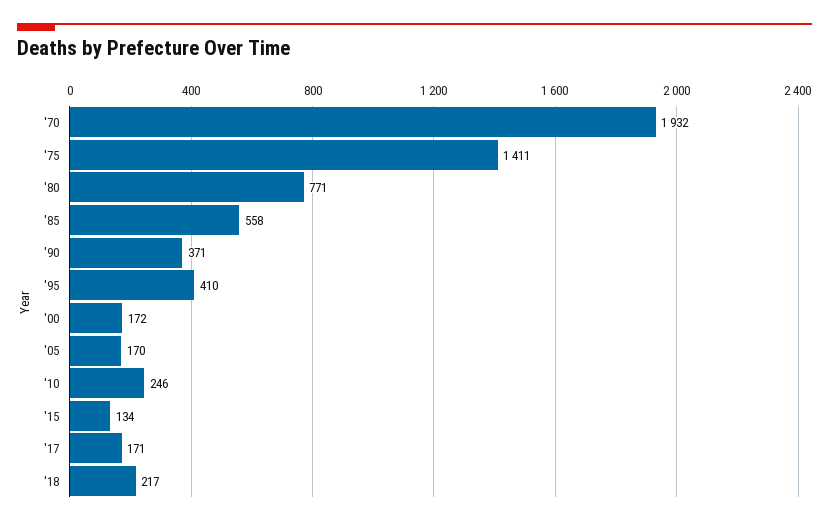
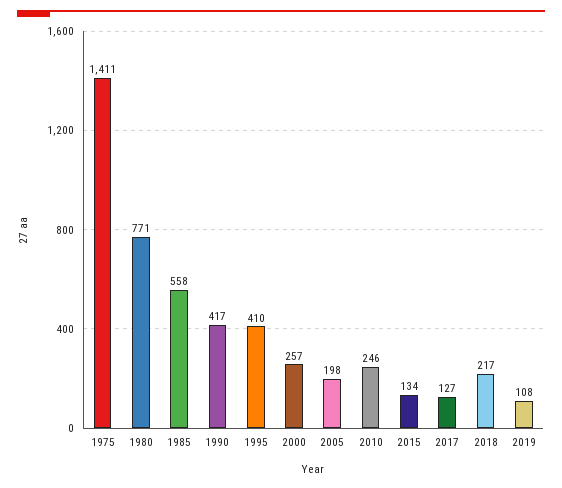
'70: 1932 -> none
'90: 371 -> 417
'00: 172 -> 257
'05: 170 -> 198
'17: 171 -> 127
2019: none -> 108

